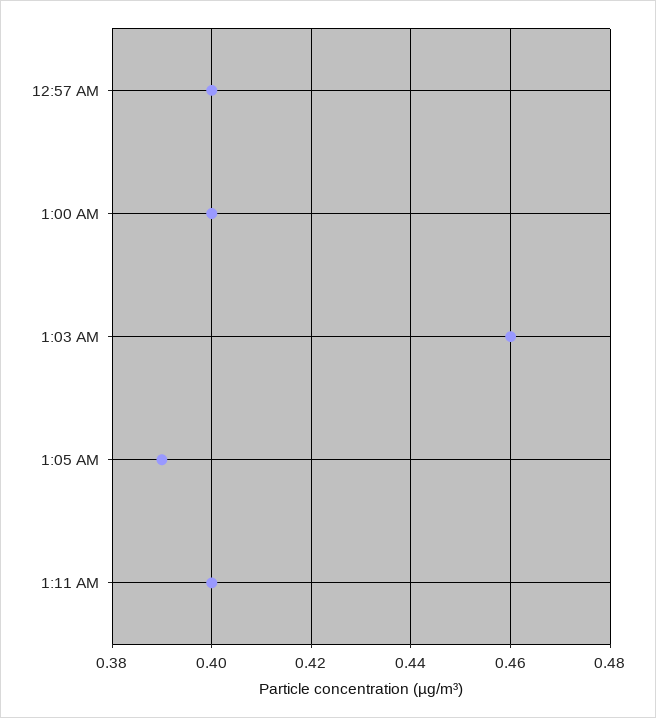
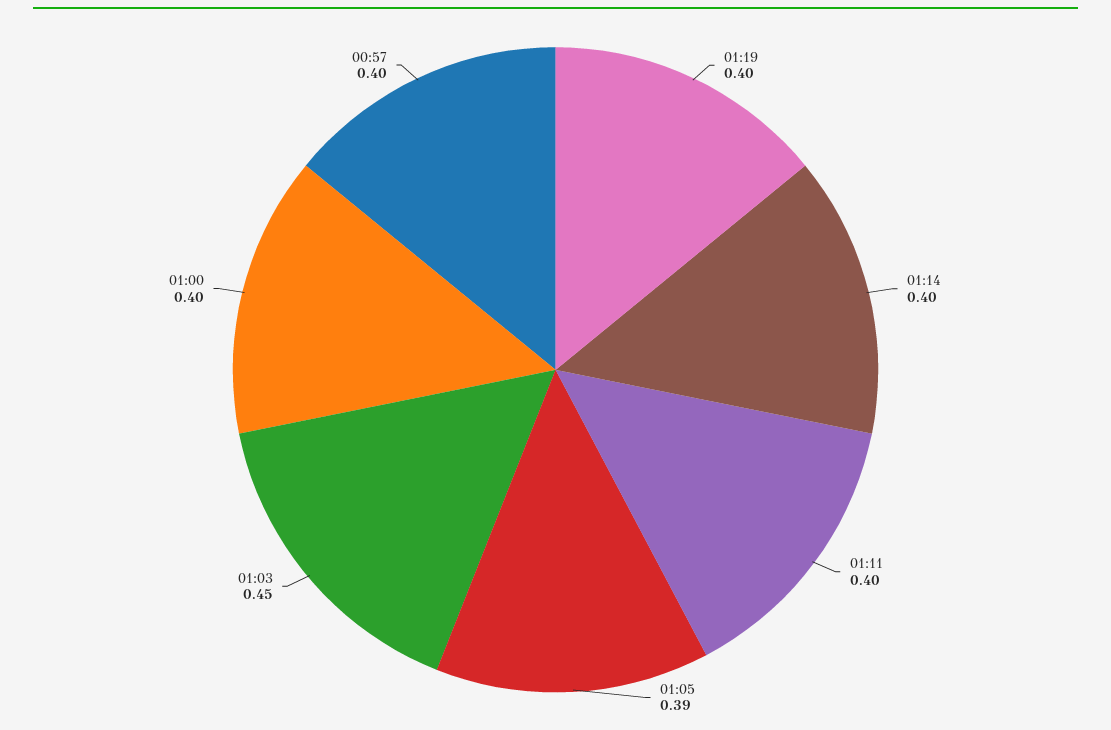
1:03 AM: 0.46 -> 0.45
01:19: none -> 0.4
01:14: none -> 0.4

